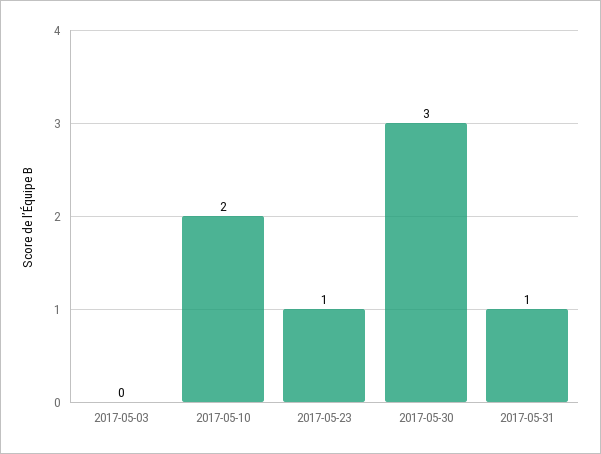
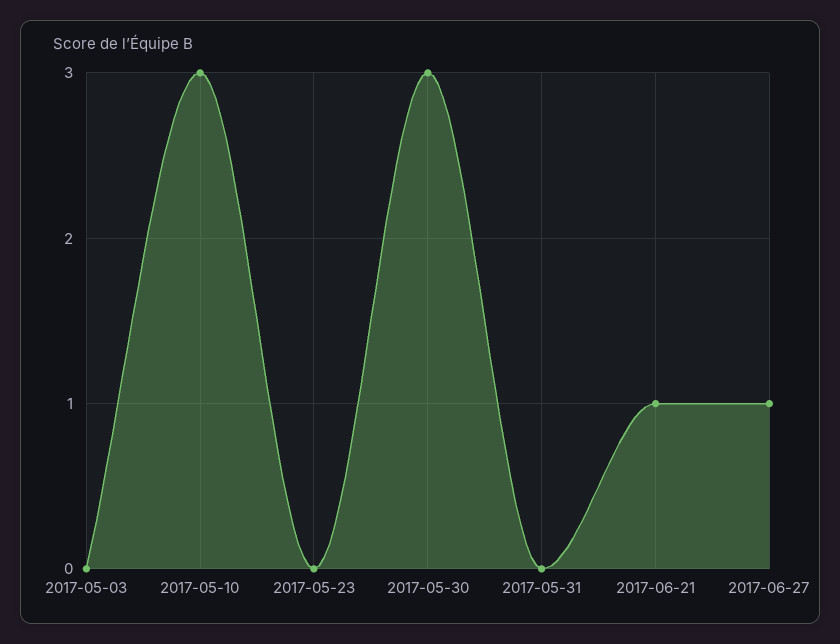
2017-05-10: 2 -> 3
2017-05-23: 1 -> 0
2017-05-31: 1 -> 0
2017-06-21: none -> 1
2017-06-27: none -> 1

